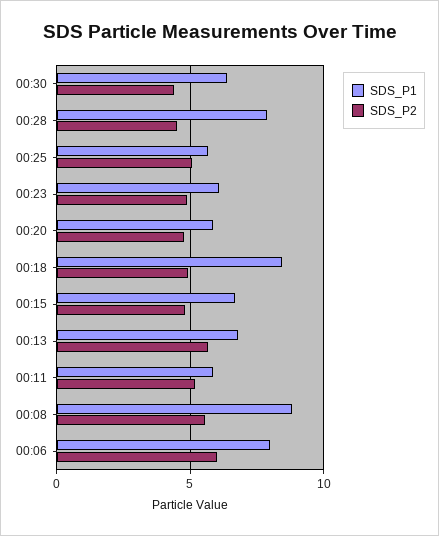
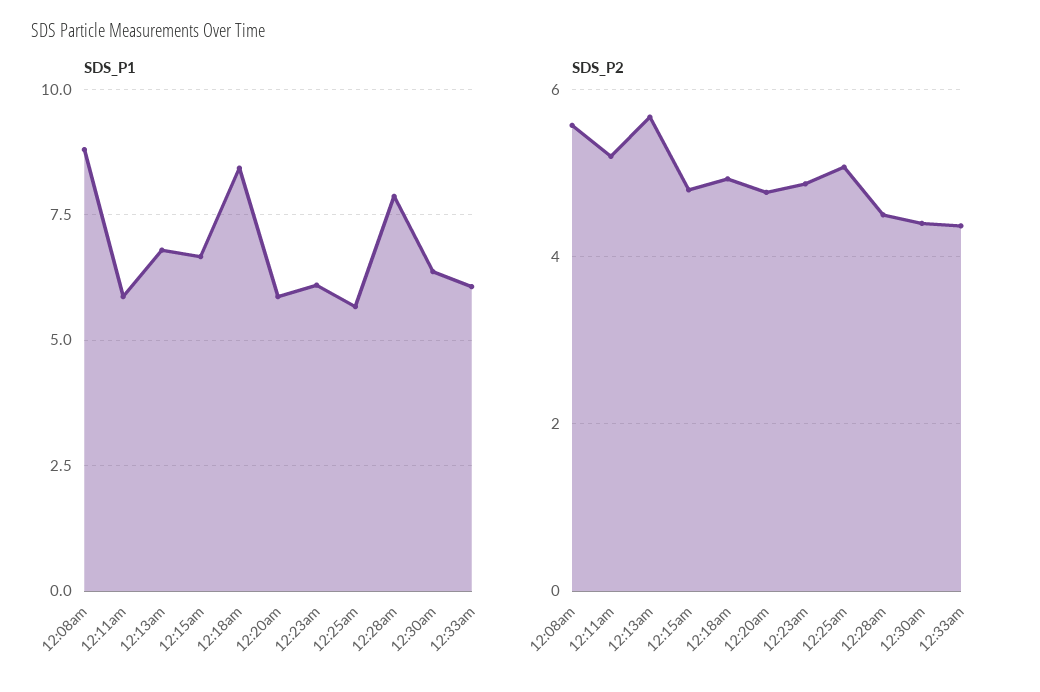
SDS_P1, 00:06: 8 -> none
SDS_P2, 00:06: 6 -> none
SDS_P1, 12:33am: none -> 6
SDS_P2, 12:33am: none -> 4.4

